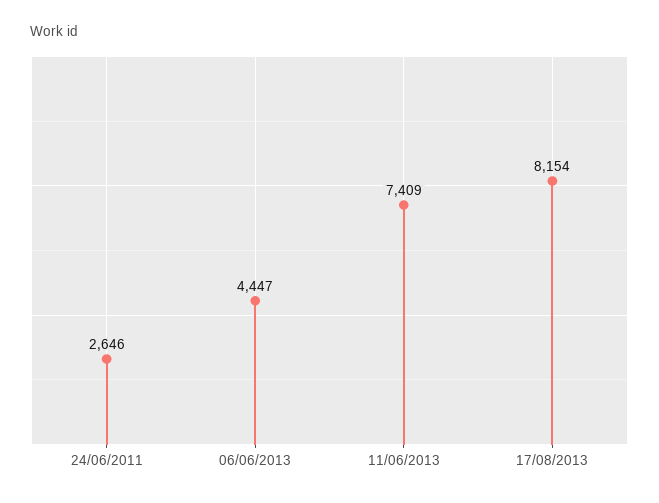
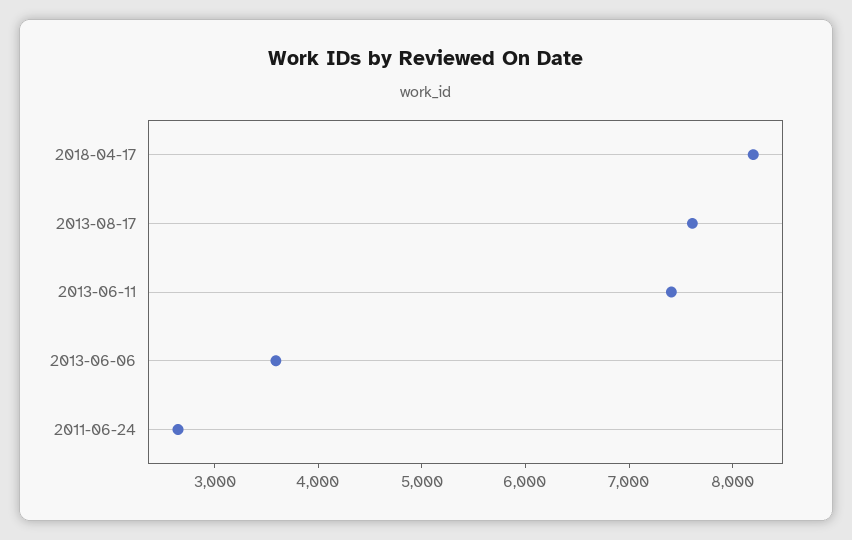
06/06/2013: 4447 -> 3600
17/08/2013: 8154 -> 7600
2018-04-17: none -> 8200

